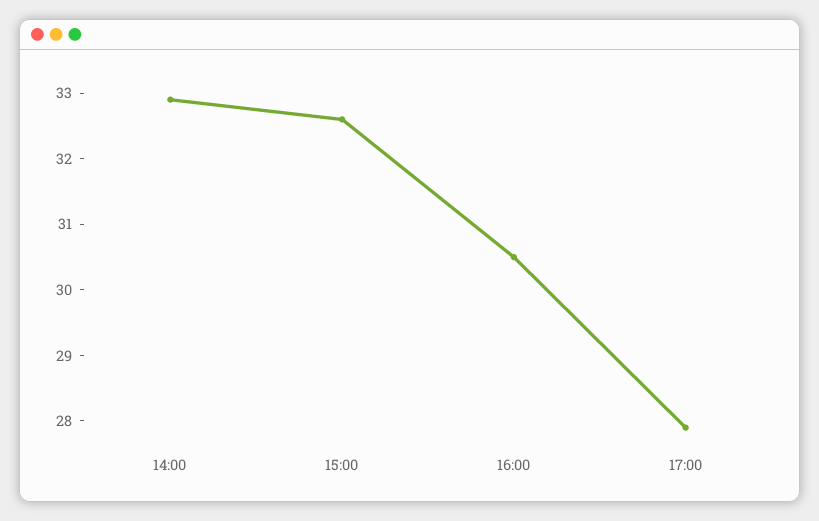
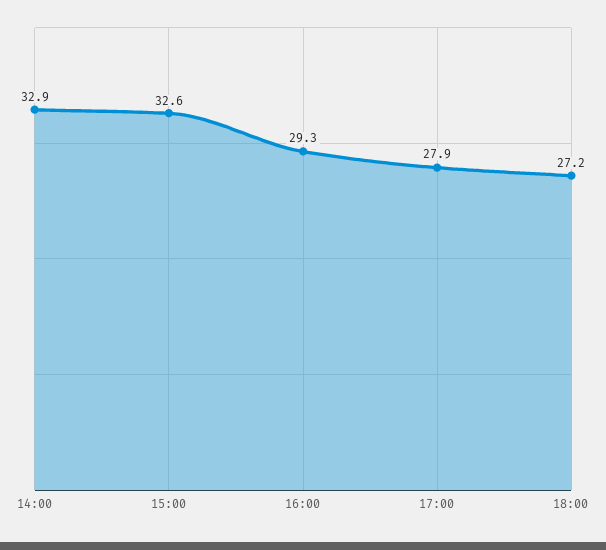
16:00: 30.5 -> 29.3
18:00: none -> 27.2

